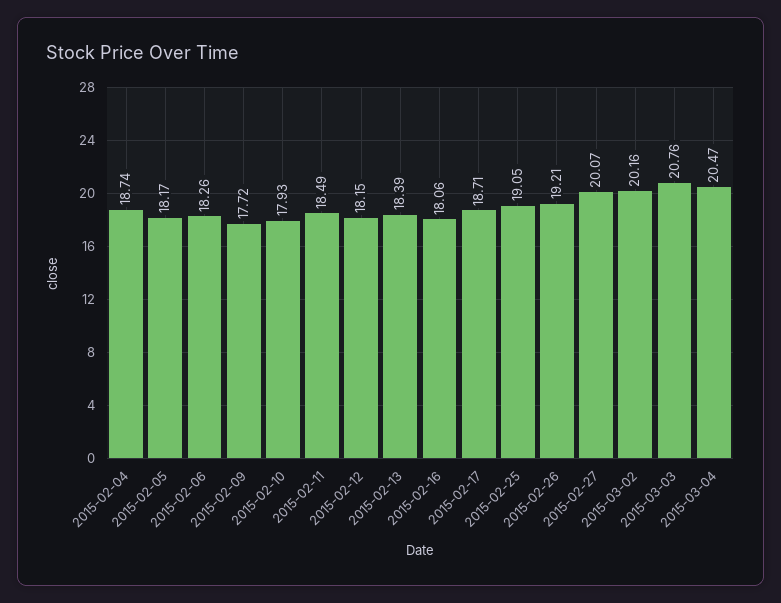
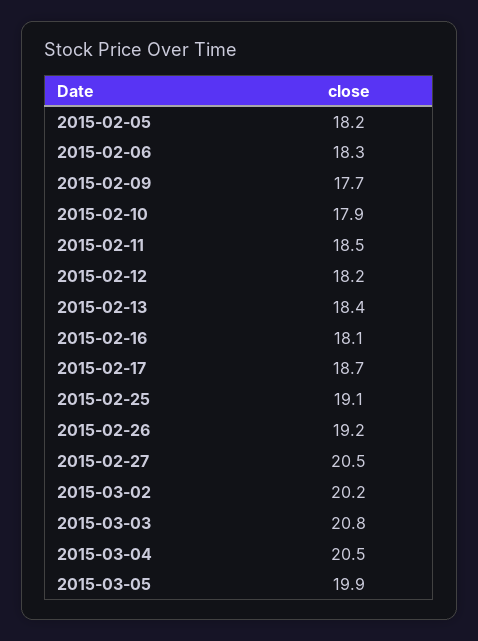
2015-02-04: 18.74 -> none
2015-02-27: 20.07 -> 20.5
2015-03-05: none -> 19.9

